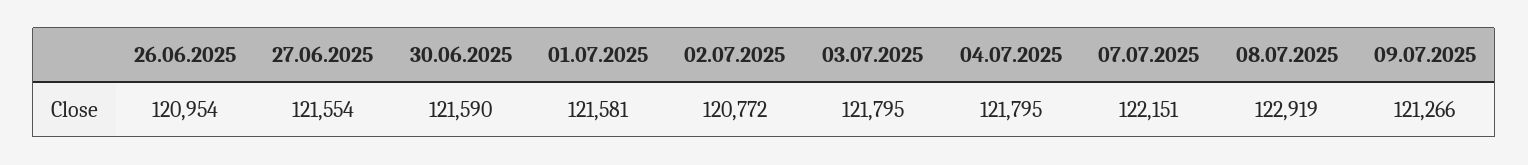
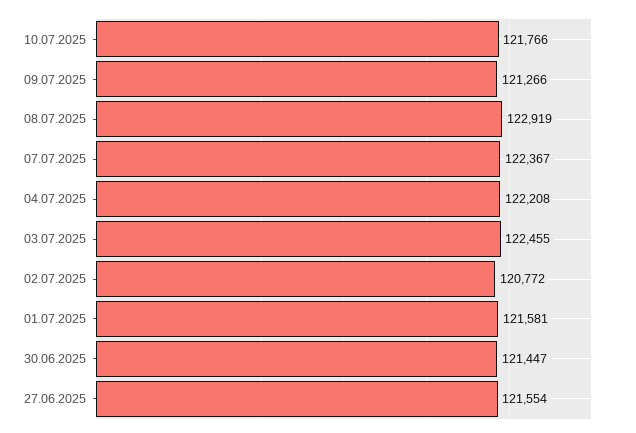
26.06.2025: 120954 -> none
30.06.2025: 121590 -> 121447
03.07.2025: 121795 -> 122455
04.07.2025: 121795 -> 122208
07.07.2025: 122151 -> 122367
10.07.2025: none -> 121766

